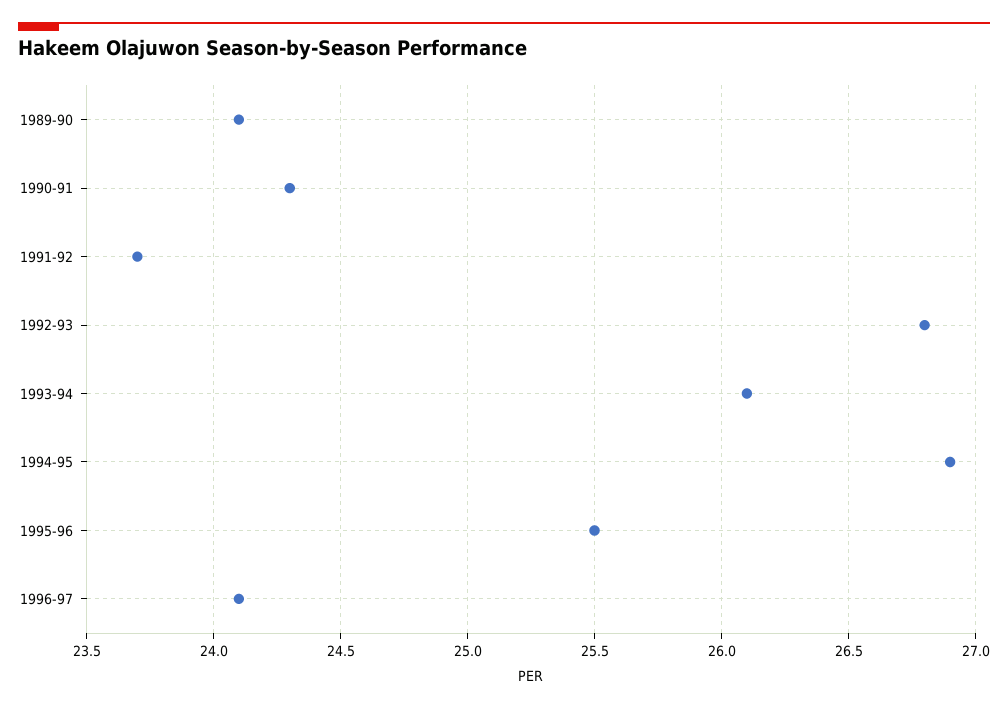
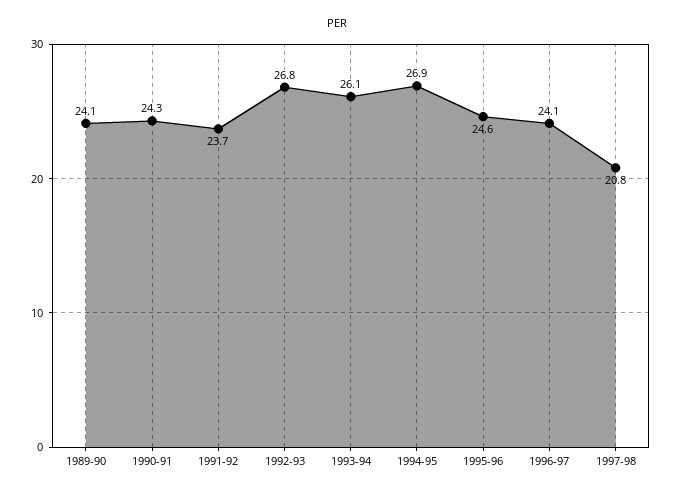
1995-96: 25.5 -> 24.6
1997-98: none -> 20.8

